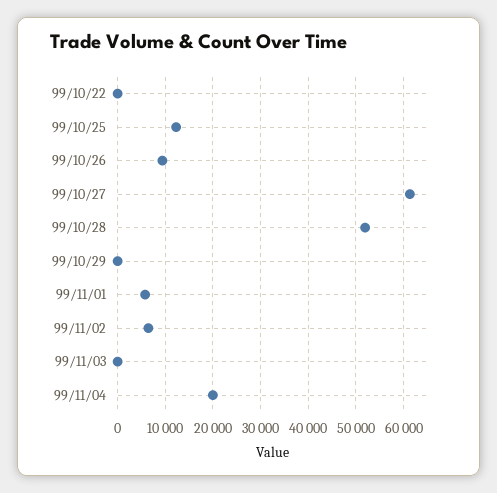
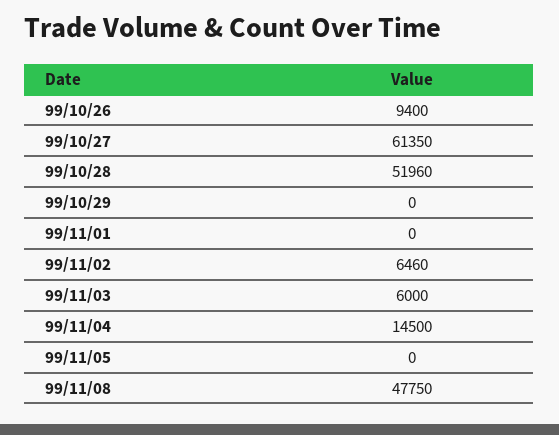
99/10/22: 0 -> none
99/10/25: 12000 -> none
99/11/01: 6000 -> 0
99/11/03: 0 -> 6000
99/11/04: 20000 -> 14500
99/11/05: none -> 0
99/11/08: none -> 47750

